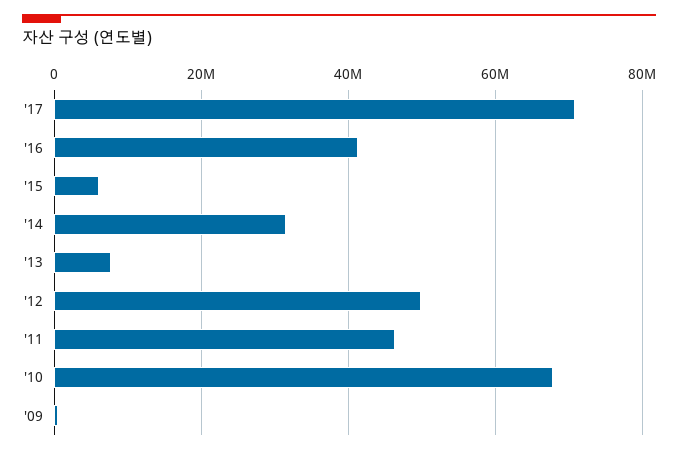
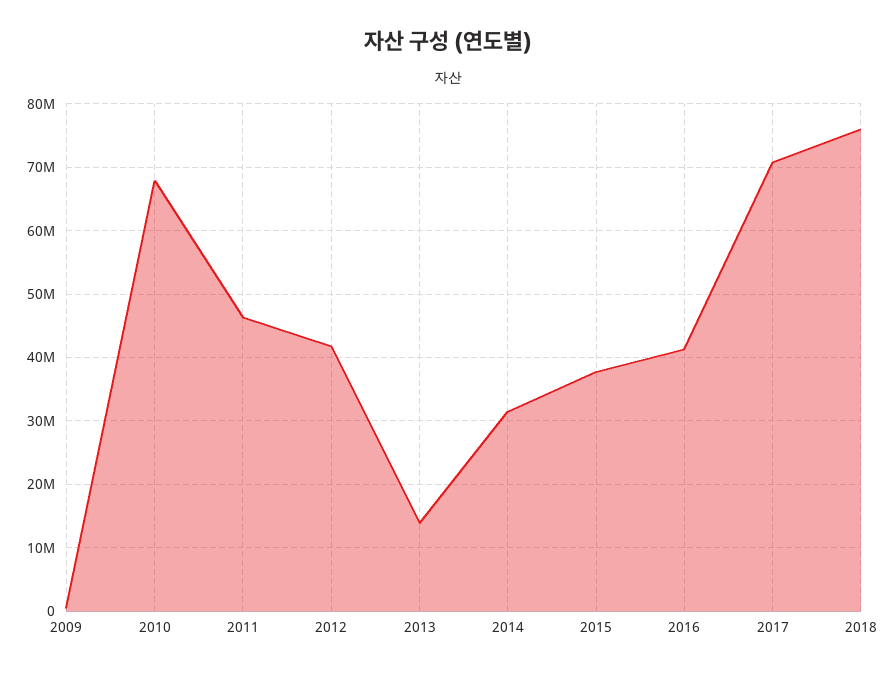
'15: 6000000 -> 38000000
'13: 8000000 -> 14000000
'12: 50000000 -> 42000000
2018: none -> 76000000

